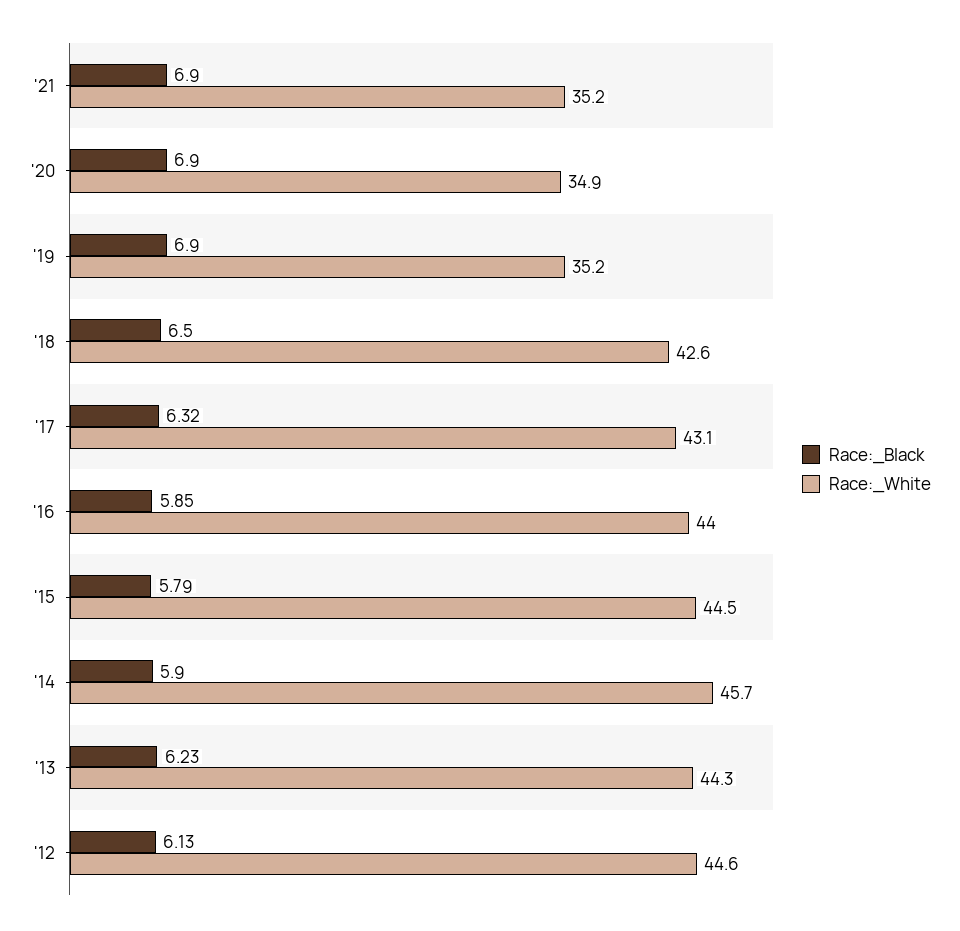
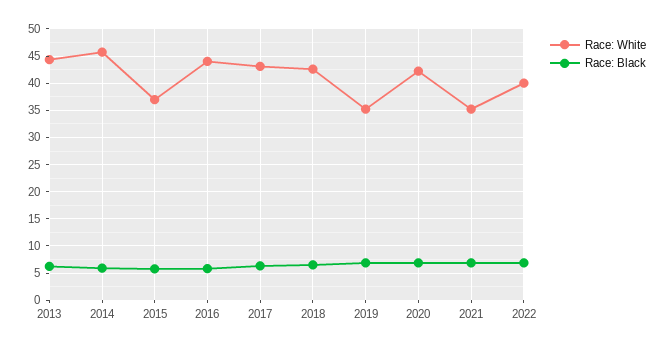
Race:_White, '20: 34.9 -> 42.5
Race:_White, '15: 44.5 -> 37.5
Race:_Black, '12: 6.13 -> none
Race:_White, '12: 44.6 -> none
Race:_White, 2022: none -> 40
Race:_Black, 2022: none -> 7.5

